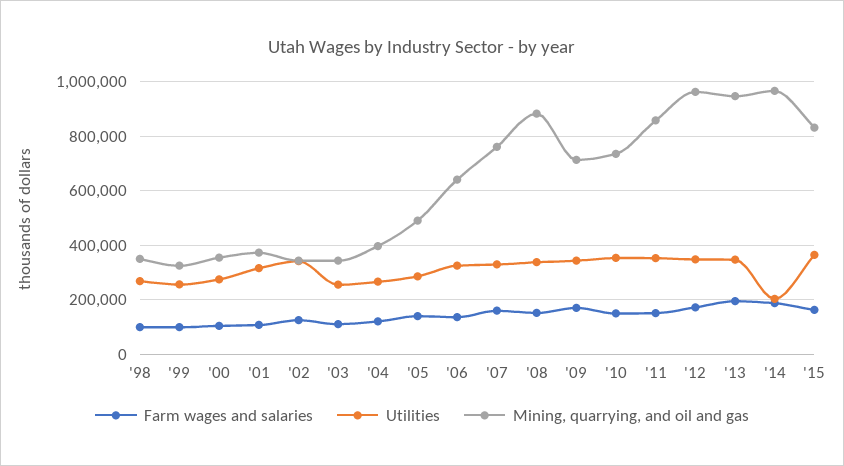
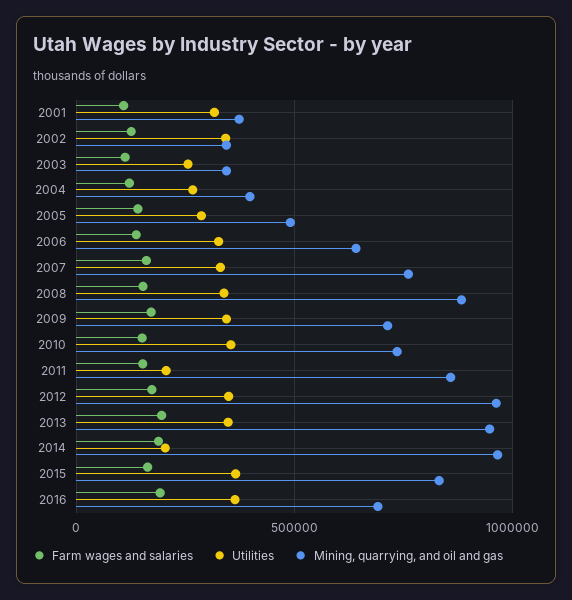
Farm wages and salaries, '98: 100000 -> none
Utilities, '98: 275000 -> none
Mining, quarrying, and oil and gas, '98: 350000 -> none
Farm wages and salaries, '99: 100000 -> none
Utilities, '99: 250000 -> none
Mining, quarrying, and oil and gas, '99: 325000 -> none
Farm wages and salaries, '00: 100000 -> none
Utilities, '00: 275000 -> none
Mining, quarrying, and oil and gas, '00: 350000 -> none
Utilities, '11: 350000 -> 200000
Farm wages and salaries, 2016: none -> 200000
Utilities, 2016: none -> 350000
Mining, quarrying, and oil and gas, 2016: none -> 700000

